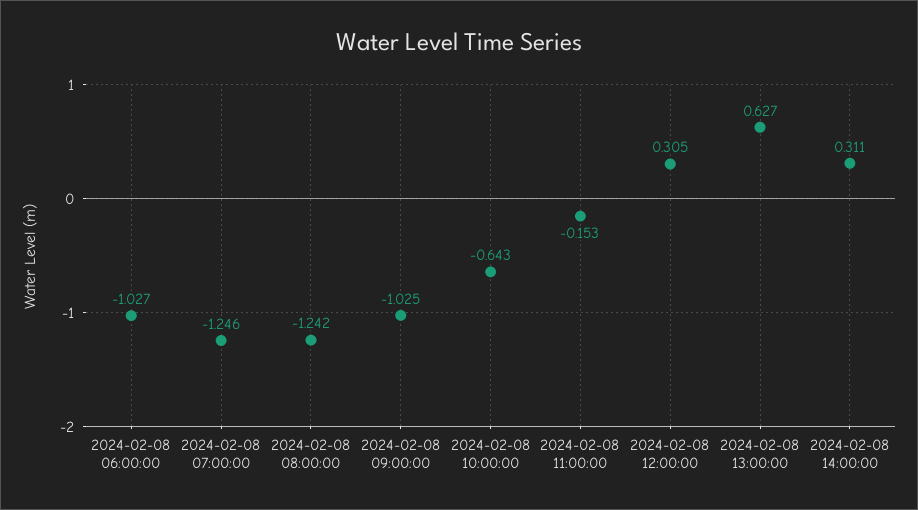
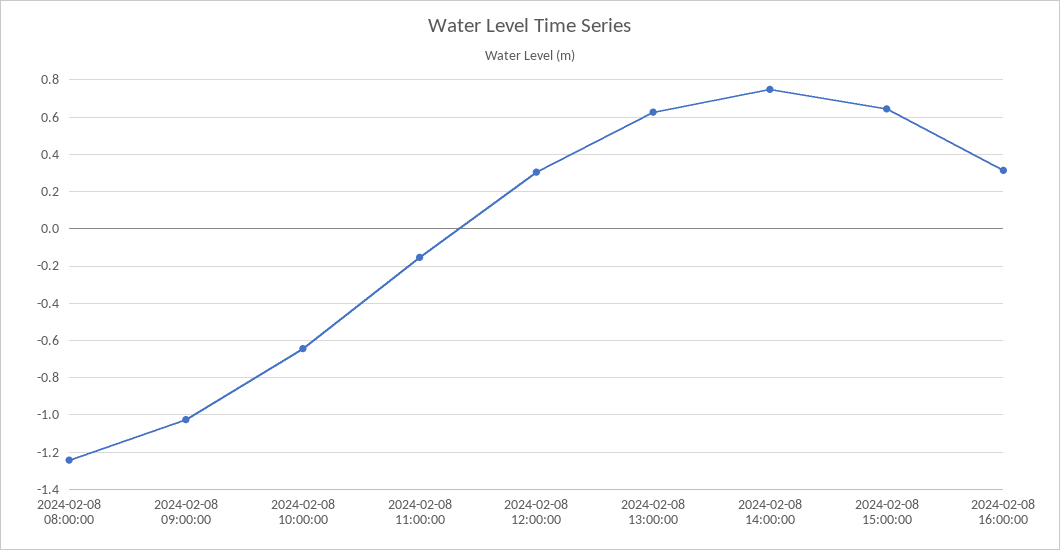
2024-02-08 06:00:00: -1.027 -> none
2024-02-08 07:00:00: -1.246 -> none
2024-02-08 14:00:00: 0.311 -> 0.75
2024-02-08 15:00:00: none -> 0.65
2024-02-08 16:00:00: none -> 0.3

